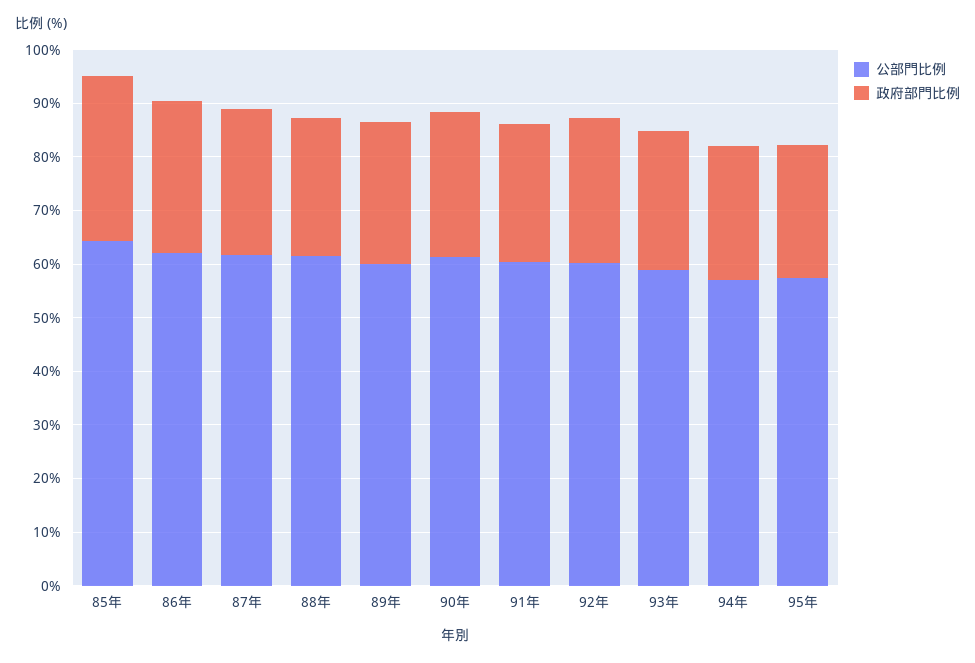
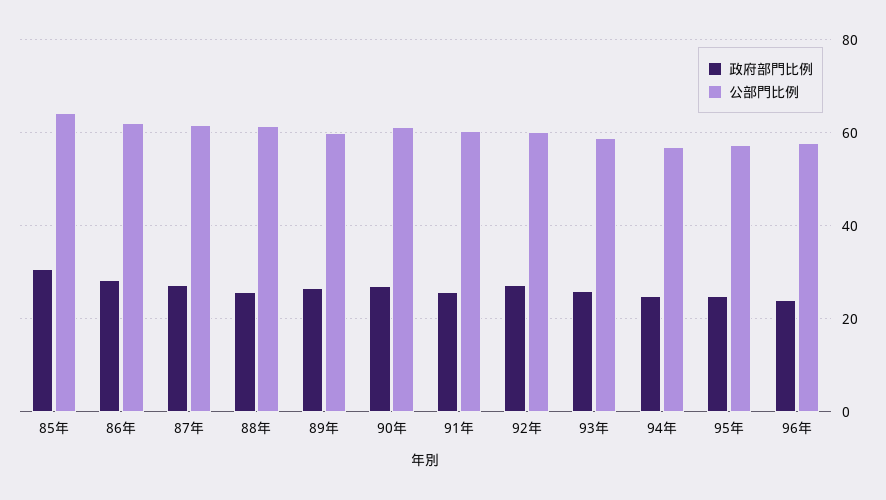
政府部門比例, 96年: none -> 24
公部門比例, 96年: none -> 58

